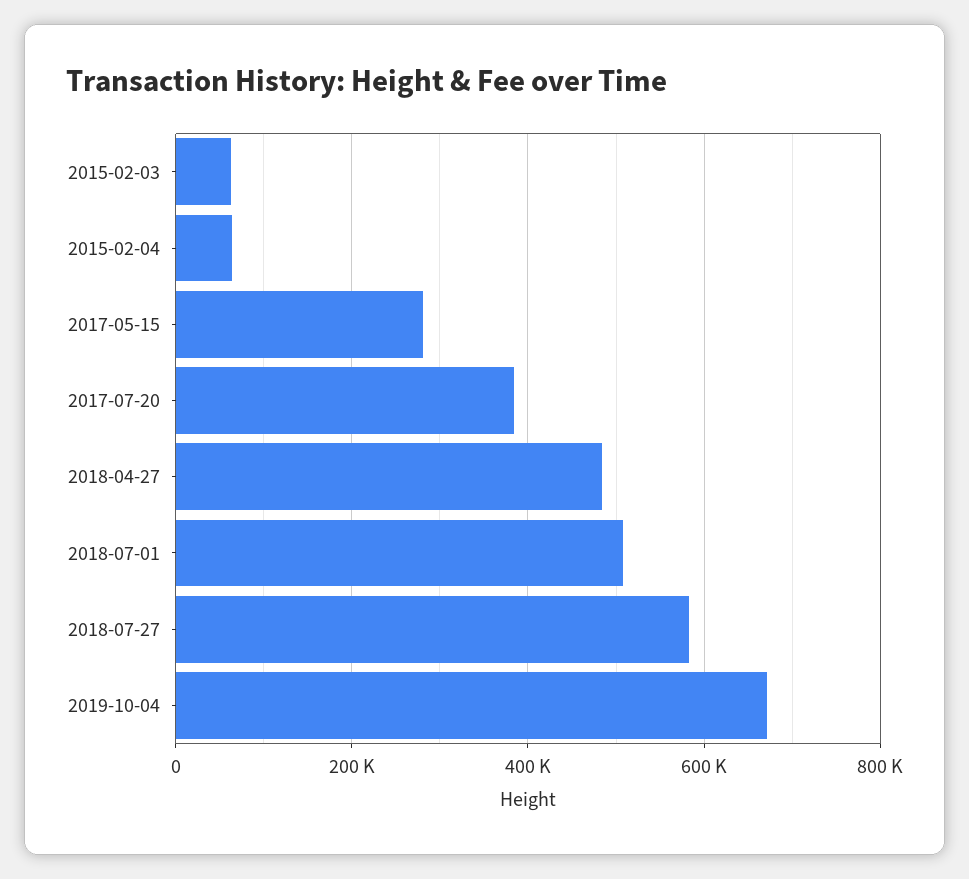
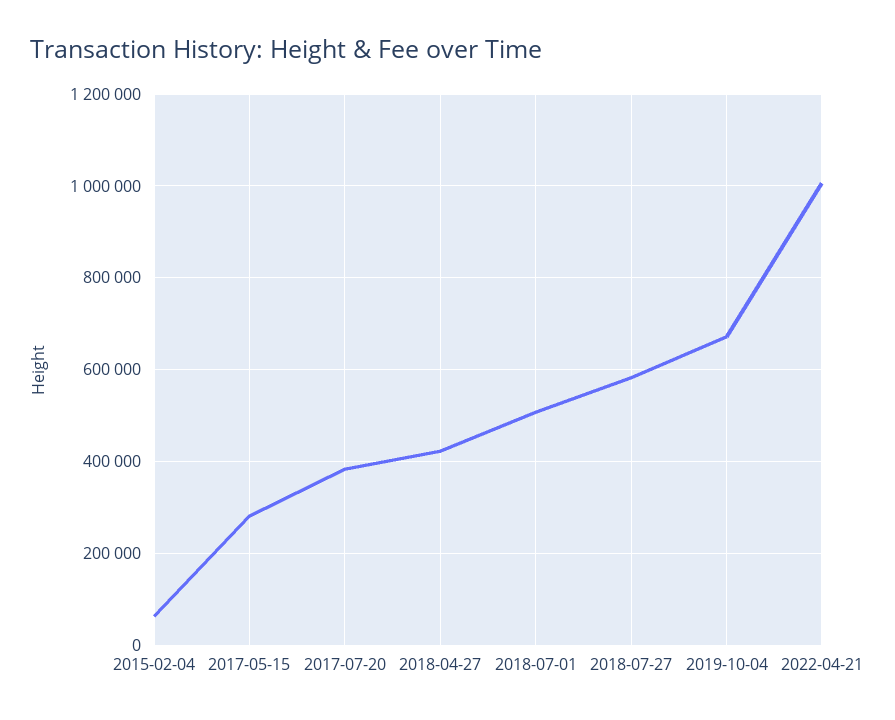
2015-02-03: 60000 -> none
2018-04-27: 480000 -> 420000
2022-04-21: none -> 1000000

